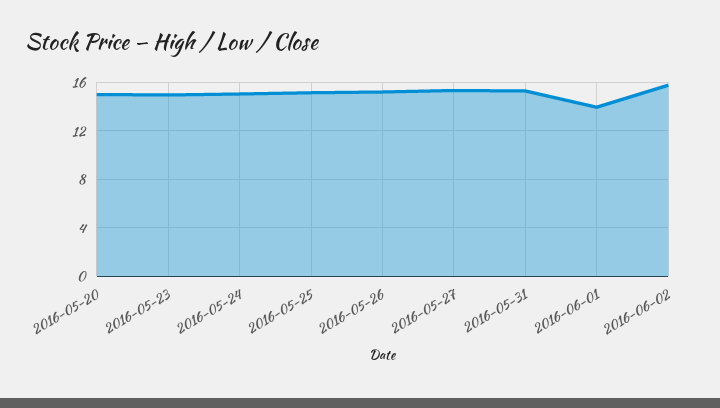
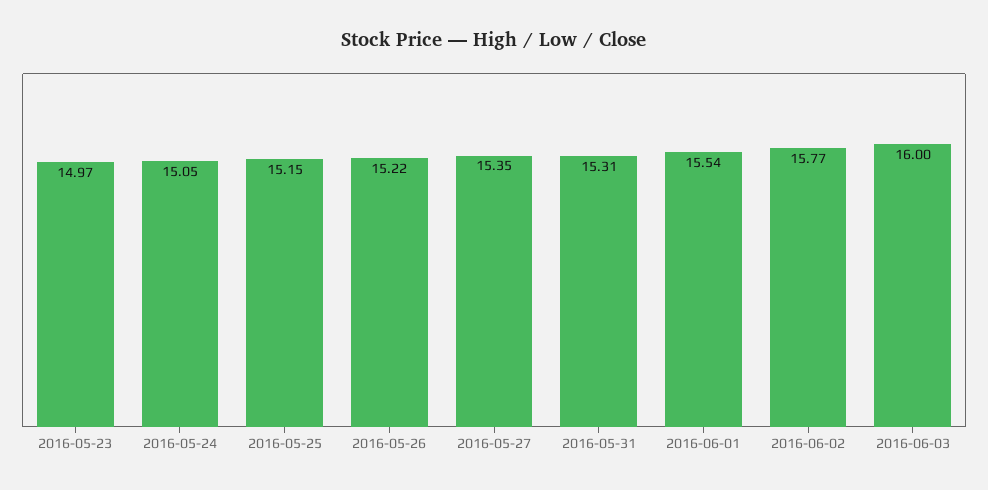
2016-05-20: 15 -> none
2016-06-01: 14 -> 15.54
2016-06-03: none -> 16

